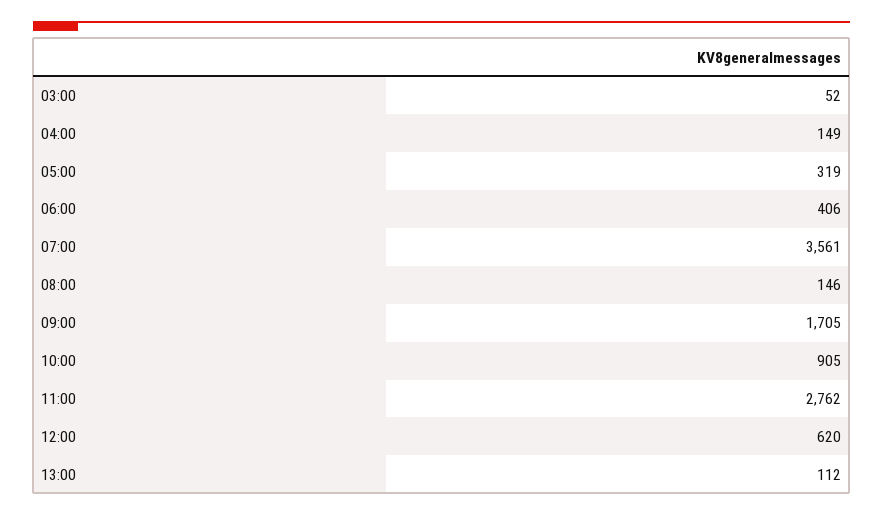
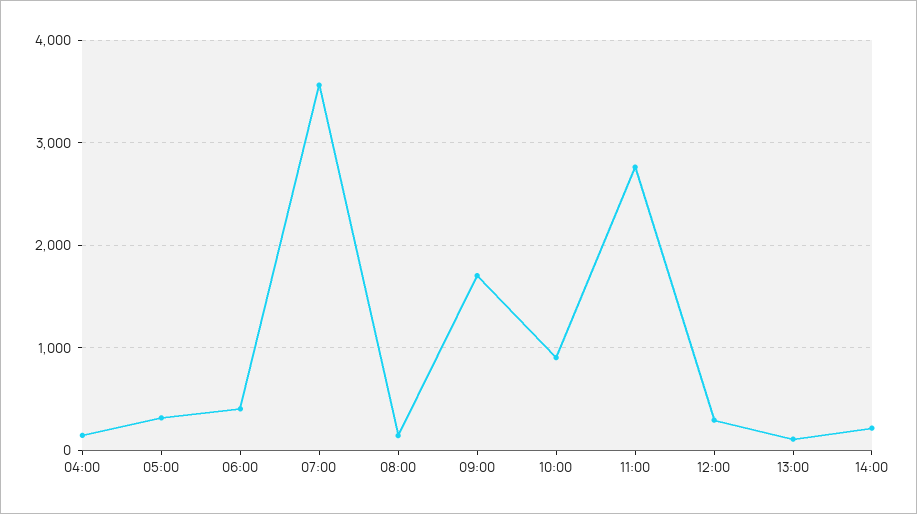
03:00: 52 -> none
12:00: 620 -> 300
14:00: none -> 200

